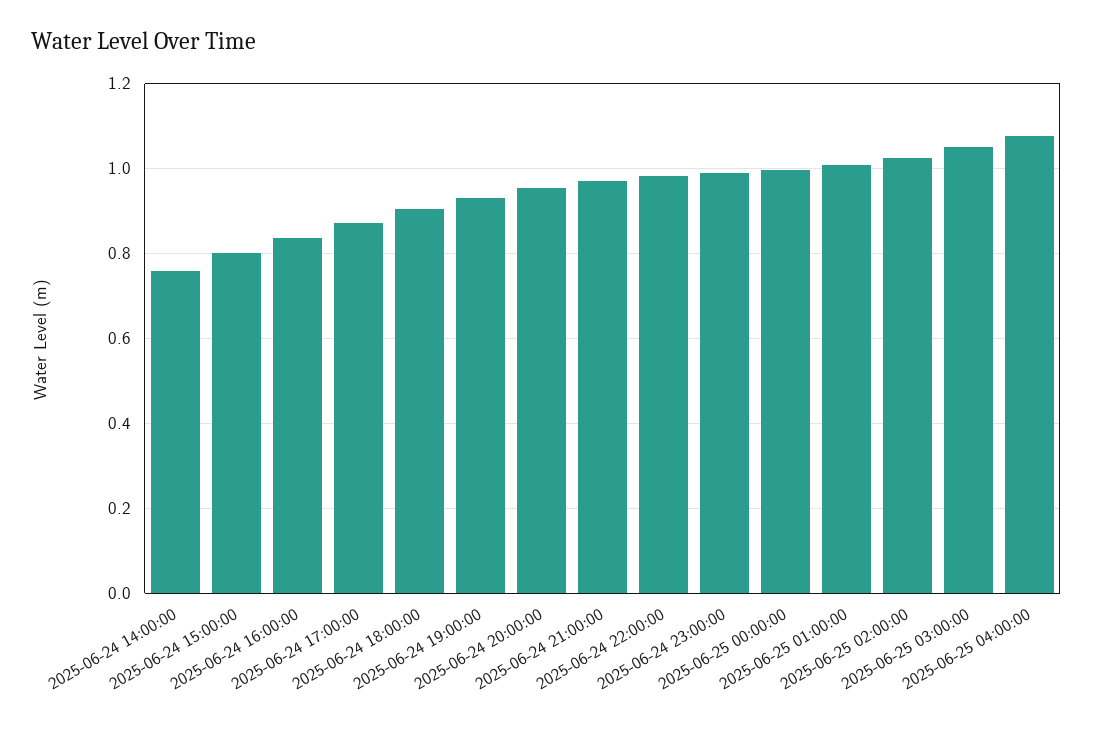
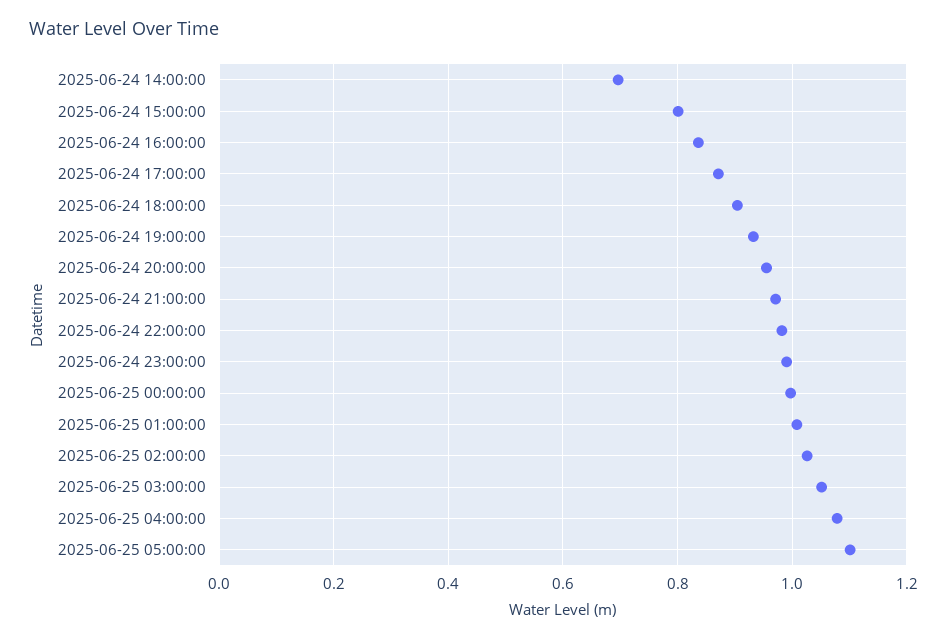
2025-06-24 14:00:00: 0.76 -> 0.7
2025-06-25 05:00:00: none -> 1.1

